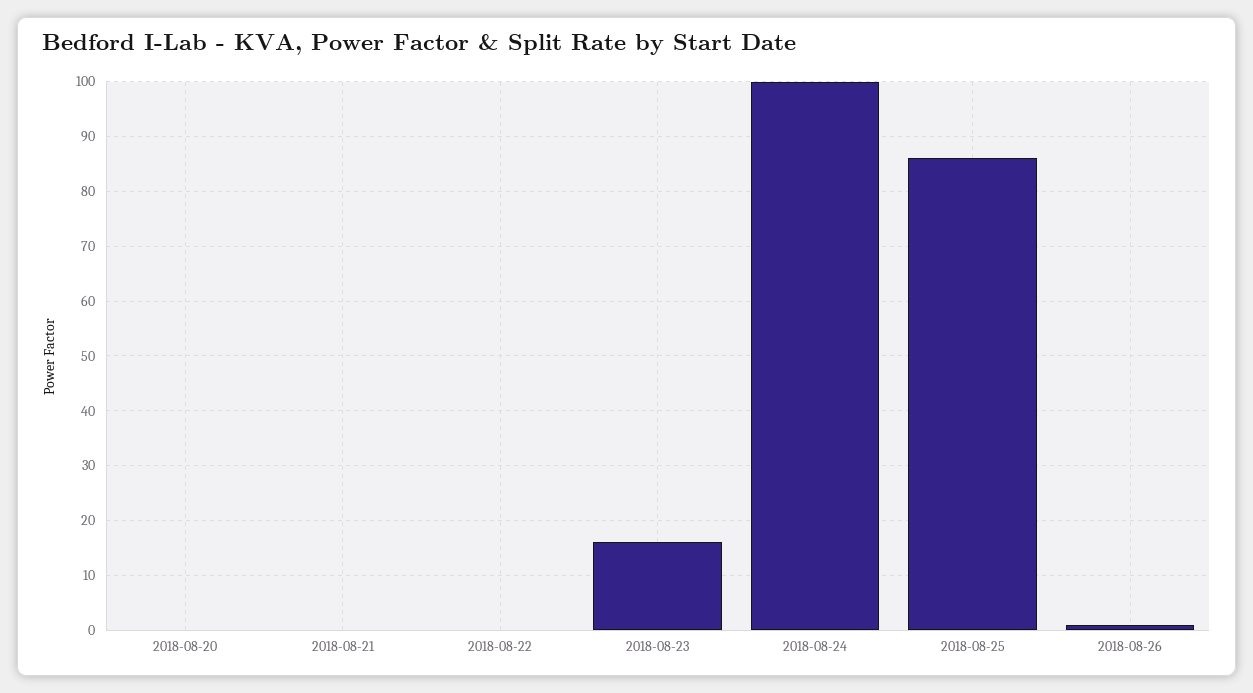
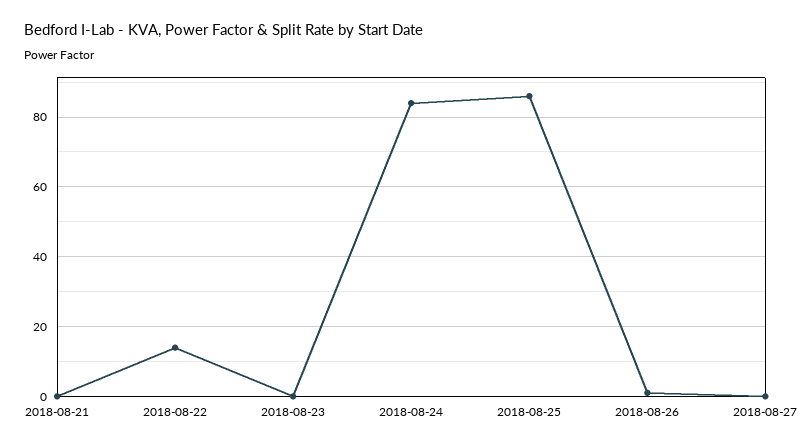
2018-08-20: 0 -> none
2018-08-22: 0 -> 15
2018-08-23: 15 -> 0
2018-08-24: 100 -> 85
2018-08-27: none -> 0

